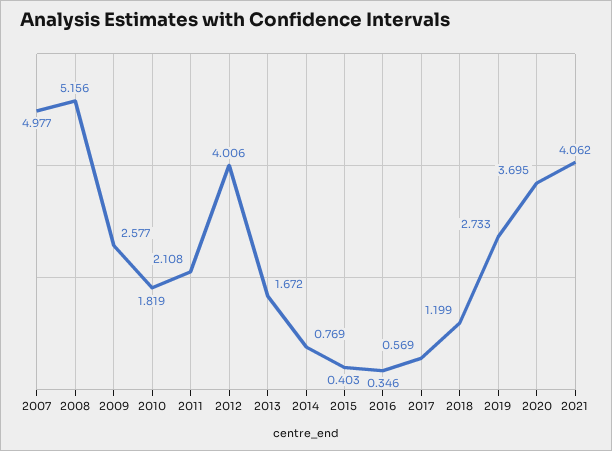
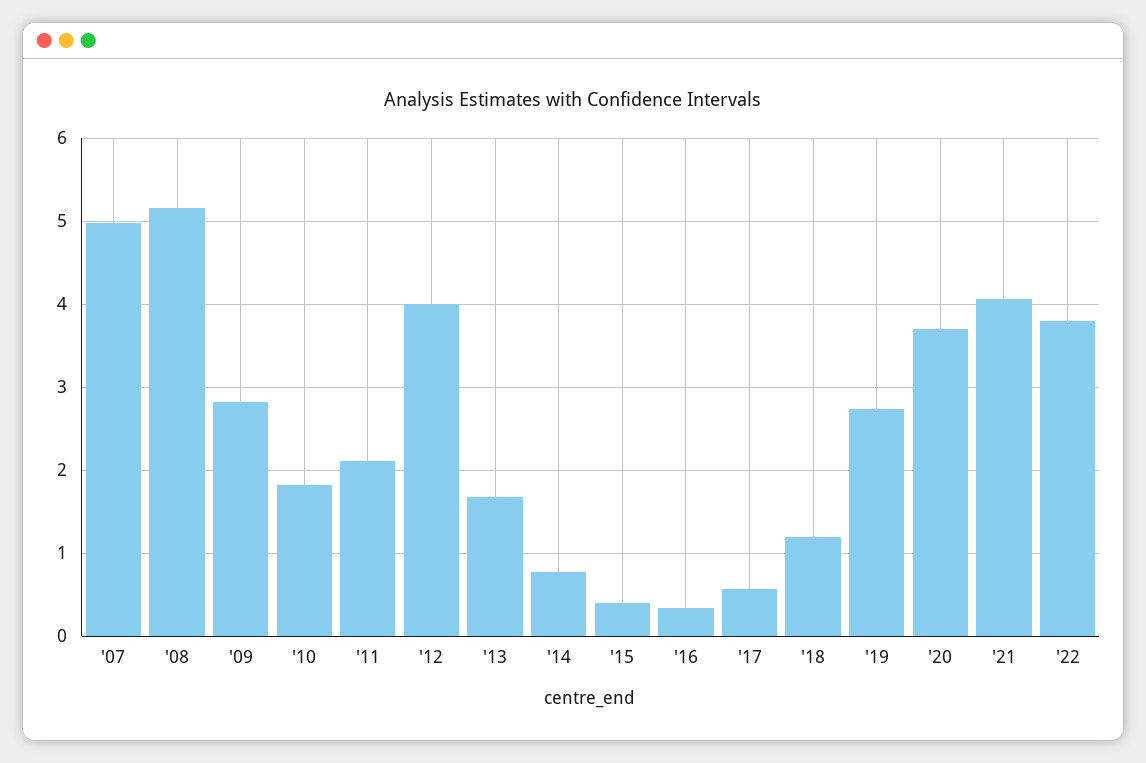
2009: 2.577 -> 2.8
'22: none -> 3.8

